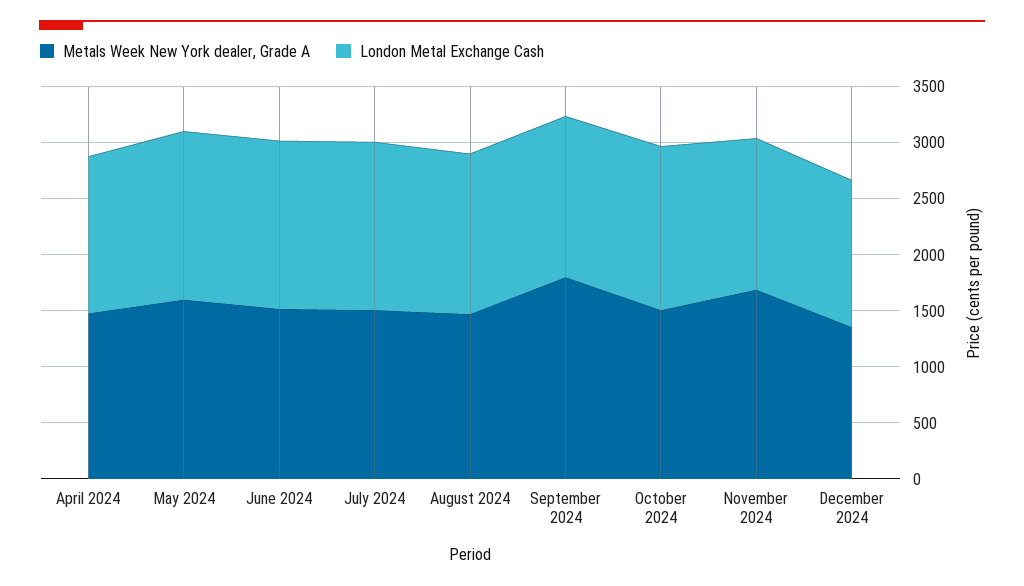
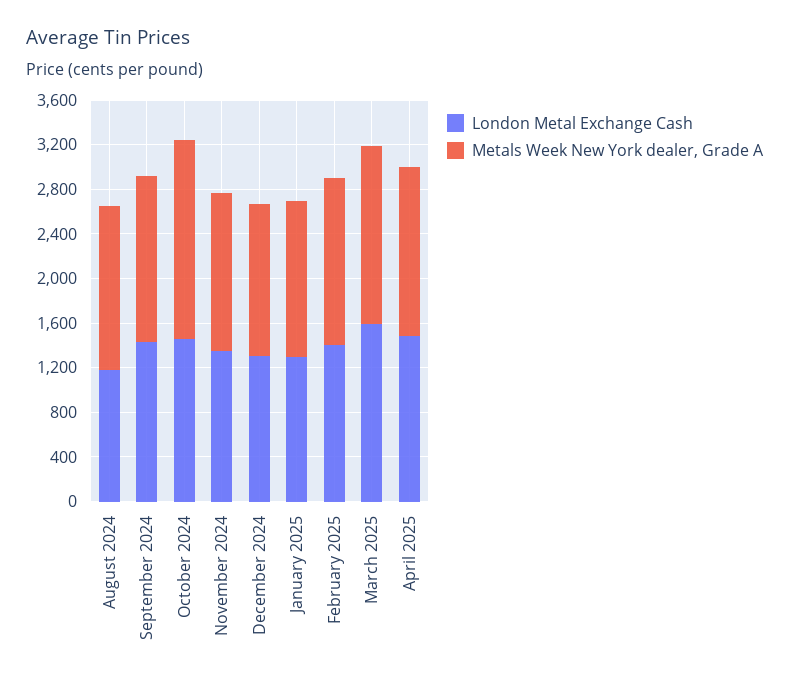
Metals Week New York dealer, Grade A, April 2024: 1500 -> none
London Metal Exchange Cash, April 2024: 1400 -> none
Metals Week New York dealer, Grade A, May 2024: 1600 -> none
London Metal Exchange Cash, May 2024: 1500 -> none
Metals Week New York dealer, Grade A, June 2024: 1500 -> none
London Metal Exchange Cash, June 2024: 1500 -> none
Metals Week New York dealer, Grade A, July 2024: 1500 -> none
London Metal Exchange Cash, July 2024: 1500 -> none
London Metal Exchange Cash, August 2024: 1400 -> 1200
Metals Week New York dealer, Grade A, September 2024: 1800 -> 1500
Metals Week New York dealer, Grade A, October 2024: 1500 -> 1800
Metals Week New York dealer, Grade A, November 2024: 1700 -> 1400
London Metal Exchange Cash, January 2025: none -> 1300
Metals Week New York dealer, Grade A, January 2025: none -> 1400
London Metal Exchange Cash, February 2025: none -> 1400
Metals Week New York dealer, Grade A, February 2025: none -> 1500
London Metal Exchange Cash, March 2025: none -> 1600
Metals Week New York dealer, Grade A, March 2025: none -> 1600
London Metal Exchange Cash, April 2025: none -> 1500
Metals Week New York dealer, Grade A, April 2025: none -> 1500

